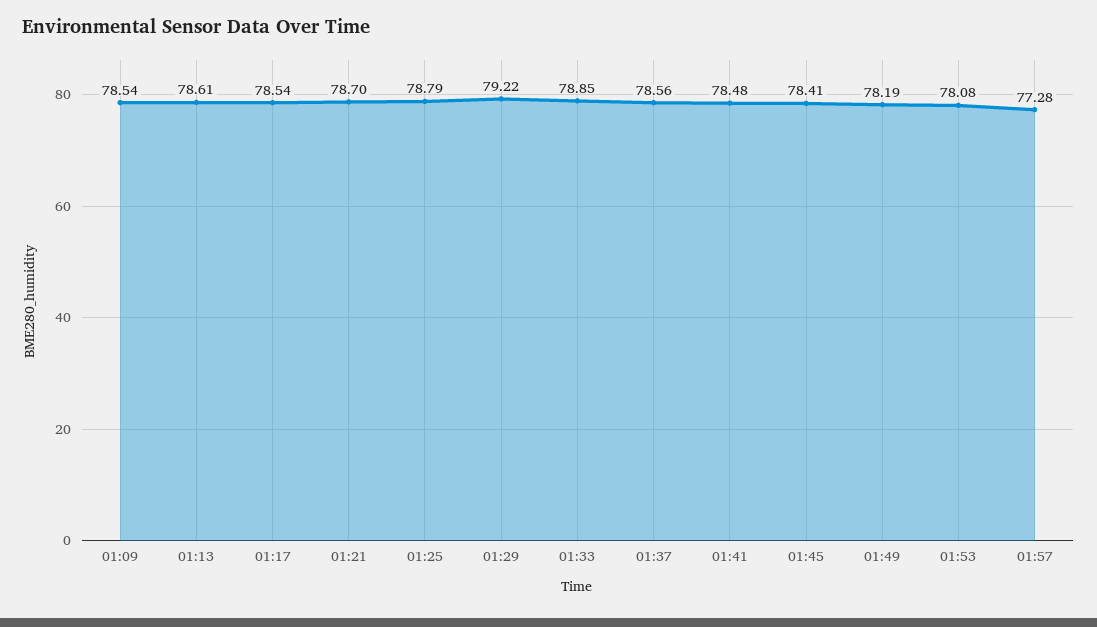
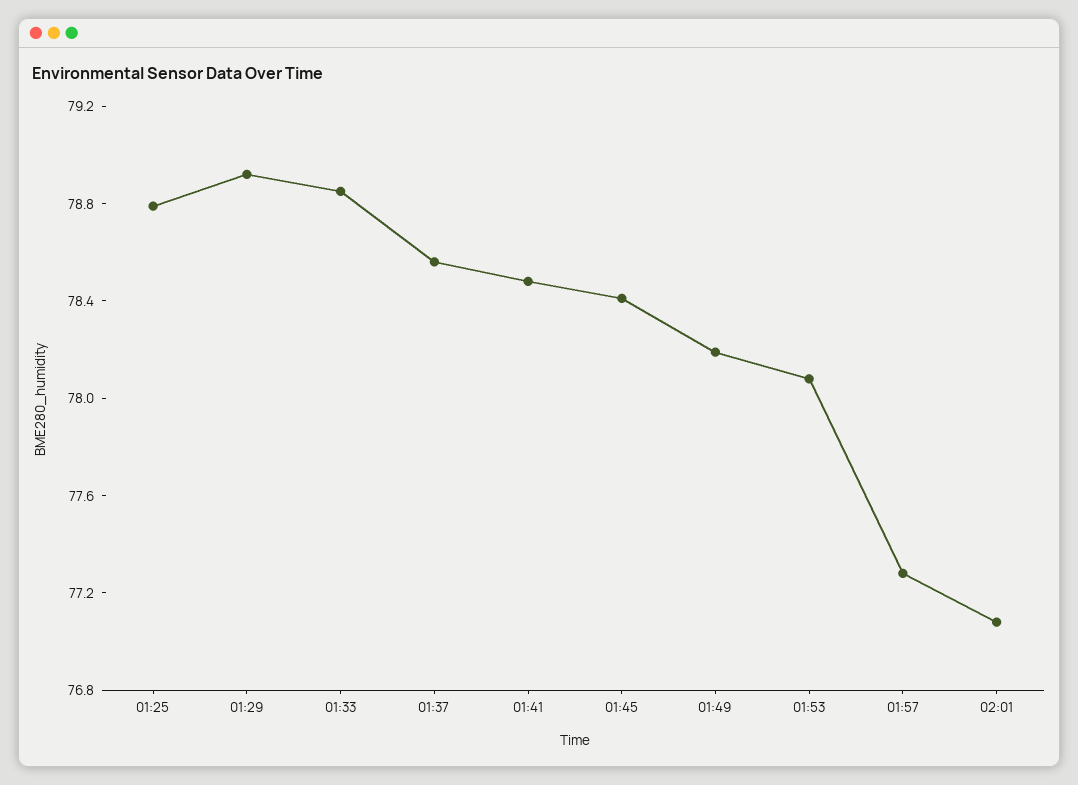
01:09: 78.54 -> none
01:13: 78.61 -> none
01:17: 78.54 -> none
01:21: 78.7 -> none
01:29: 79.22 -> 78.9
02:01: none -> 77.1

